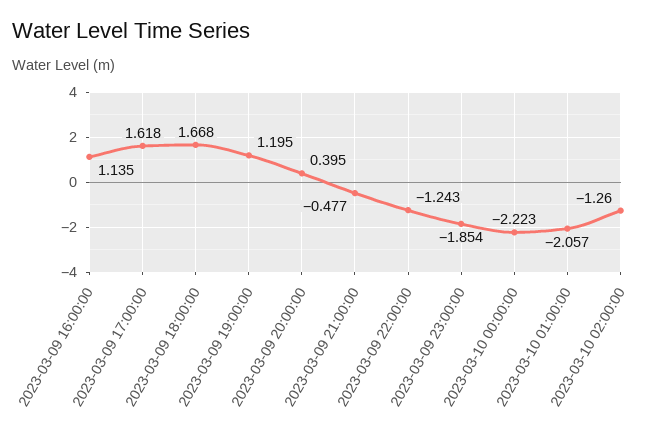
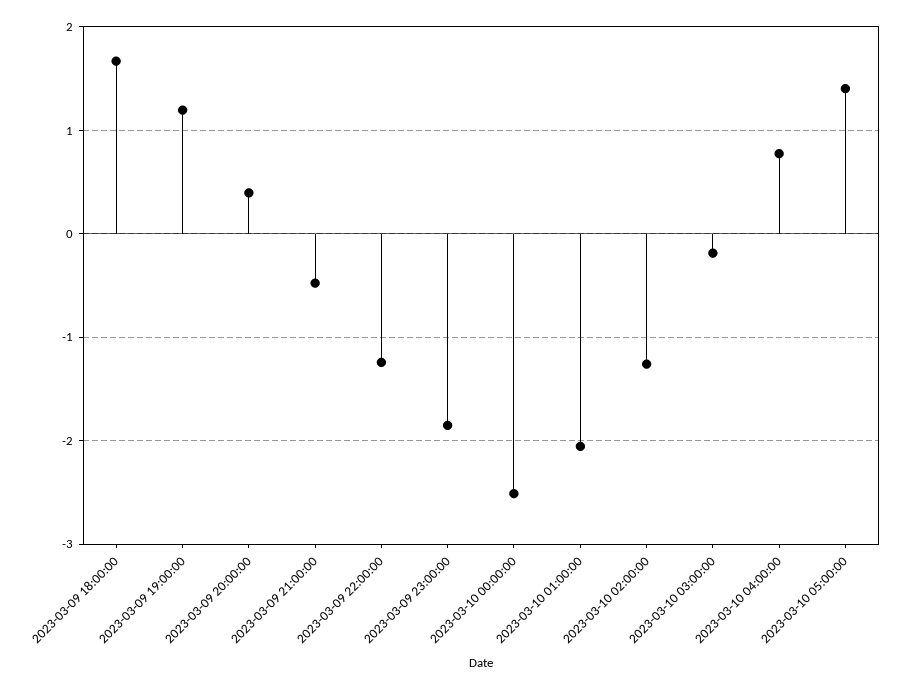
2023-03-09 16:00:00: 1.135 -> none
2023-03-09 17:00:00: 1.618 -> none
2023-03-10 00:00:00: -2.223 -> -2.5
2023-03-10 03:00:00: none -> -0.2
2023-03-10 04:00:00: none -> 0.8
2023-03-10 05:00:00: none -> 1.4

